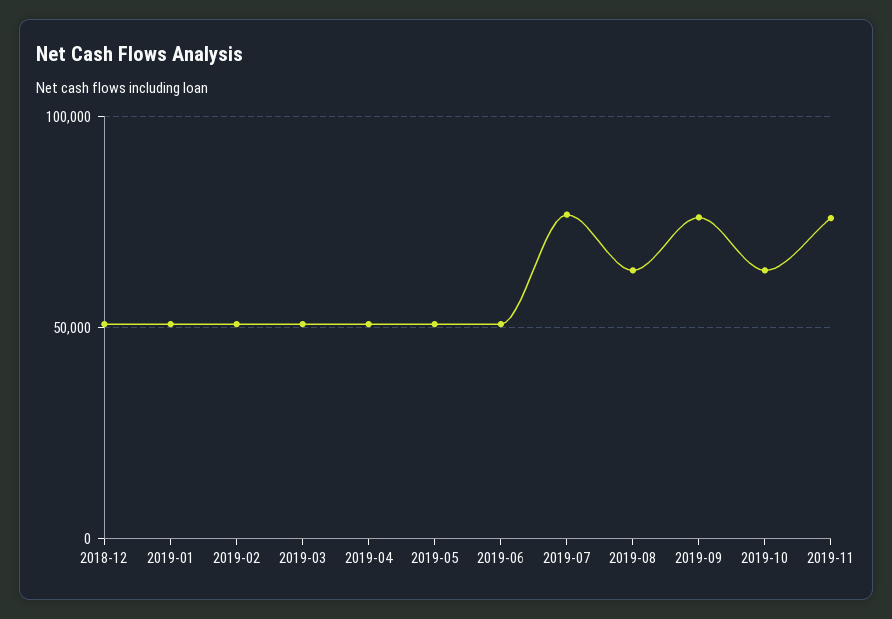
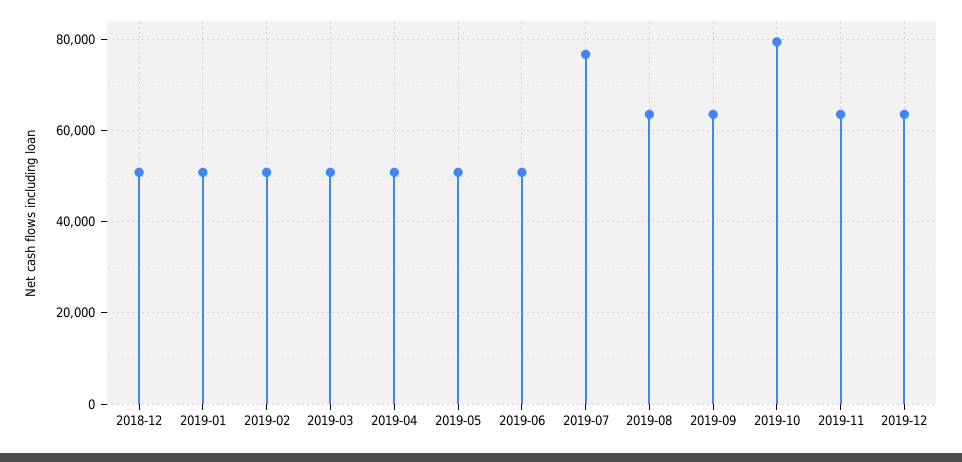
2019-09: 75000 -> 64000
2019-10: 65000 -> 80000
2019-11: 75000 -> 64000
2019-12: none -> 64000

